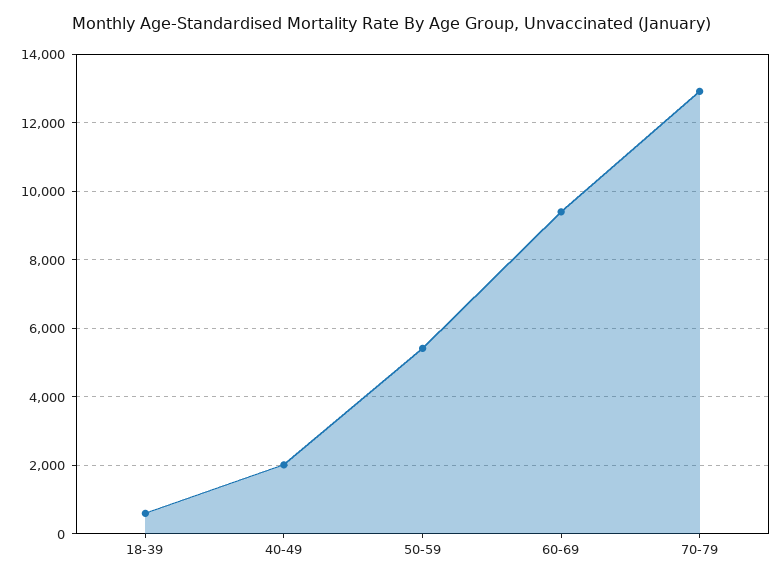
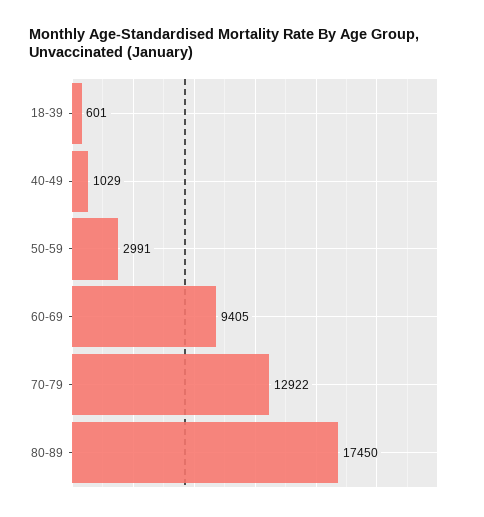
40-49: 2000 -> 1029
50-59: 5400 -> 2991
80-89: none -> 17450

